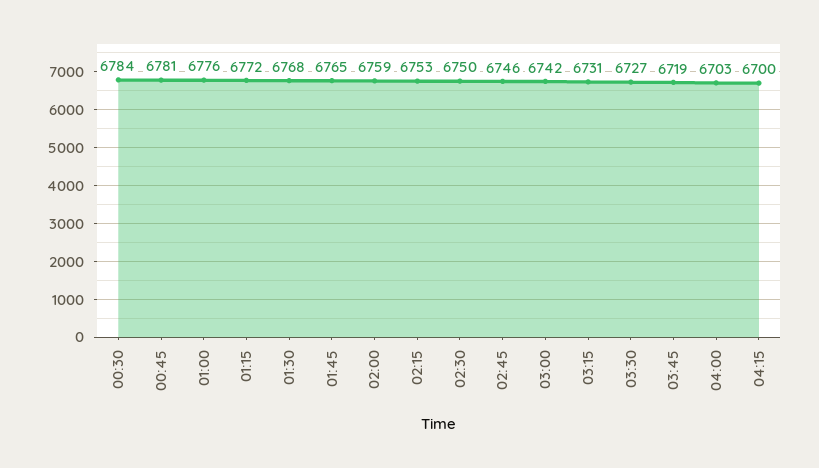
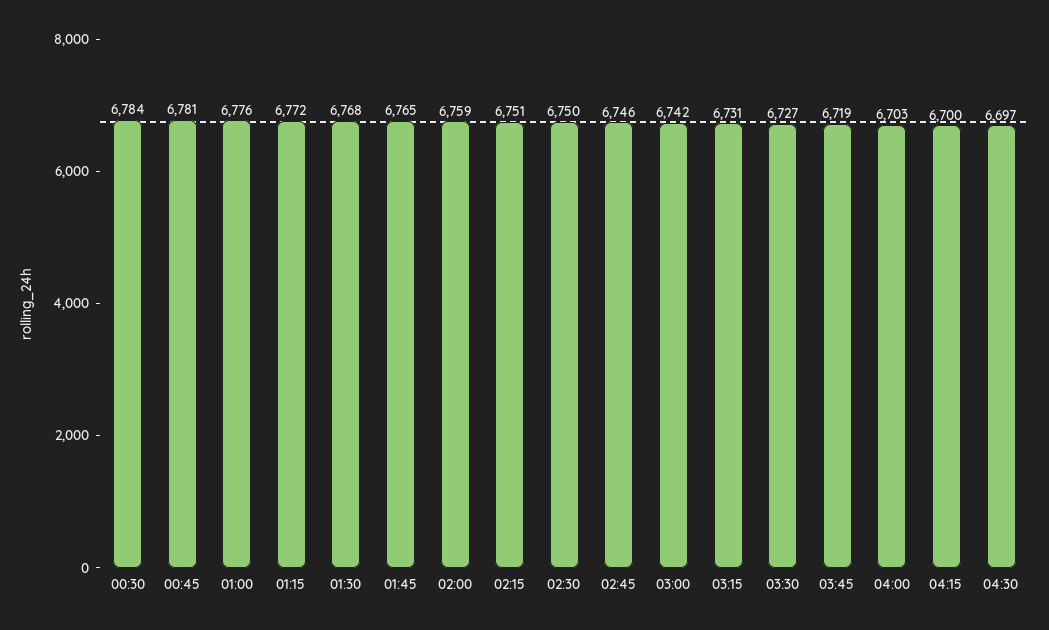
02:15: 6753 -> 6751
04:30: none -> 6697

